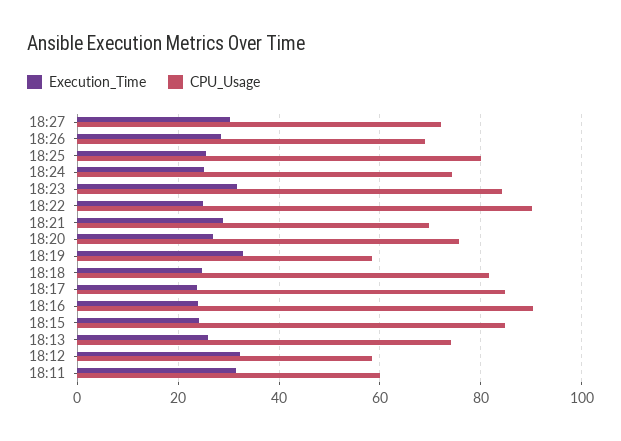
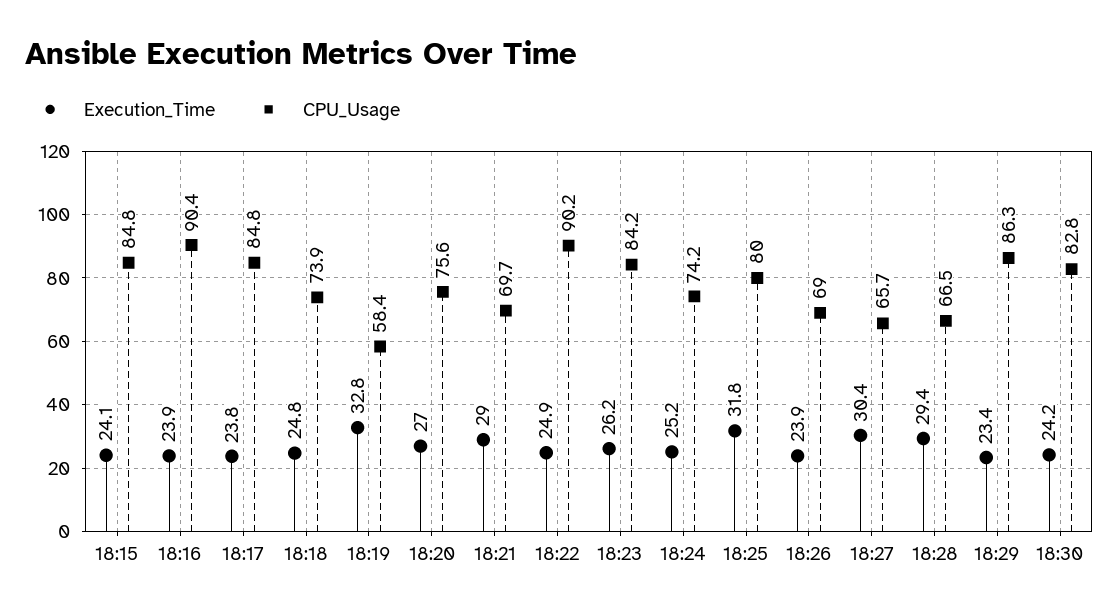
CPU_Usage, 18:27: 72 -> 65.7
Execution_Time, 18:26: 28 -> 23.9
Execution_Time, 18:25: 26 -> 31.8
Execution_Time, 18:23: 32 -> 26.2
CPU_Usage, 18:18: 82 -> 73.9
Execution_Time, 18:13: 26 -> none
CPU_Usage, 18:13: 74 -> none
Execution_Time, 18:12: 32 -> none
CPU_Usage, 18:12: 58 -> none
Execution_Time, 18:11: 32 -> none
CPU_Usage, 18:11: 60 -> none
Execution_Time, 18:28: none -> 29.4
CPU_Usage, 18:28: none -> 66.5
Execution_Time, 18:29: none -> 23.4
CPU_Usage, 18:29: none -> 86.3
Execution_Time, 18:30: none -> 24.2
CPU_Usage, 18:30: none -> 82.8

